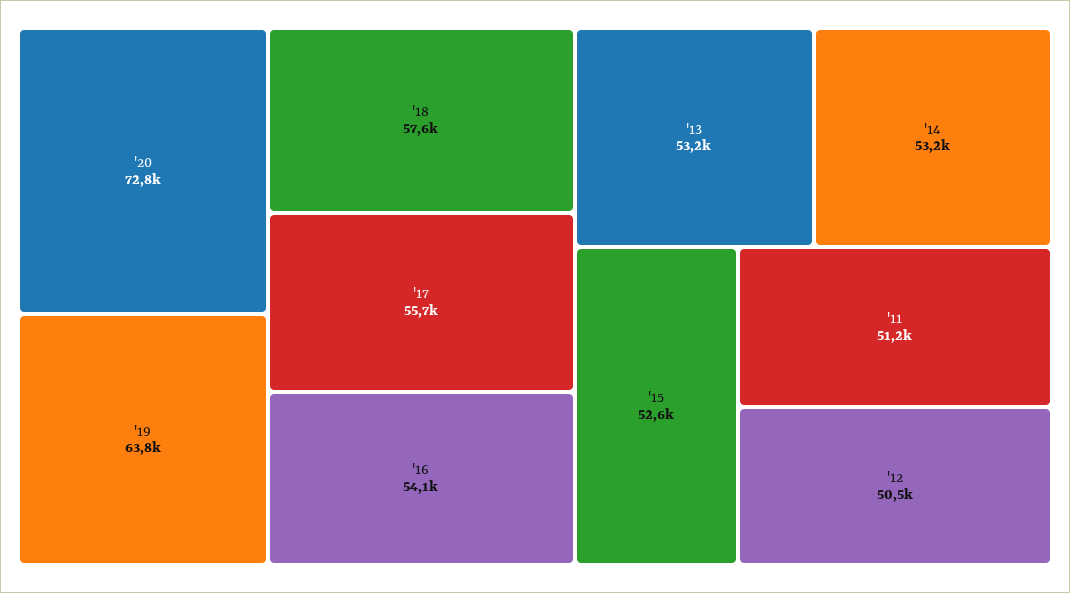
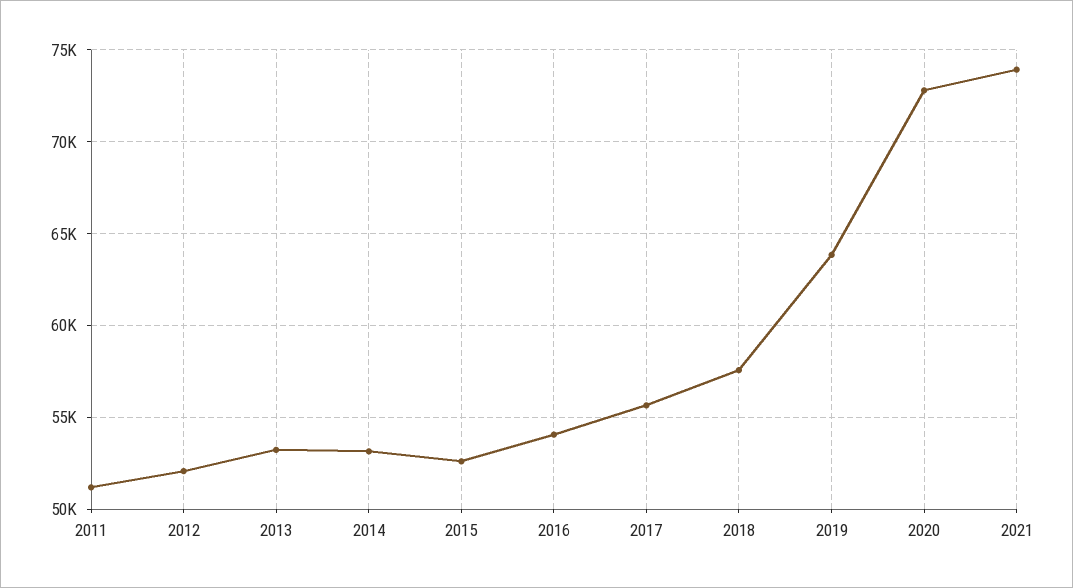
'12: 50500 -> 52000
2021: none -> 74000

